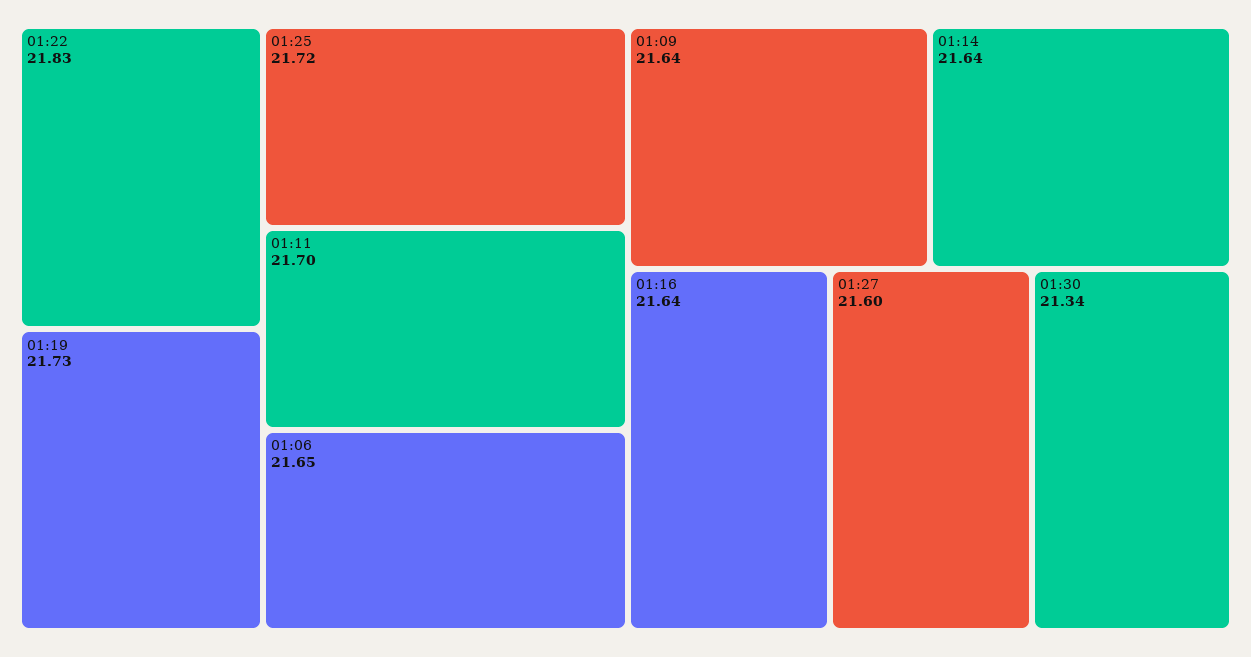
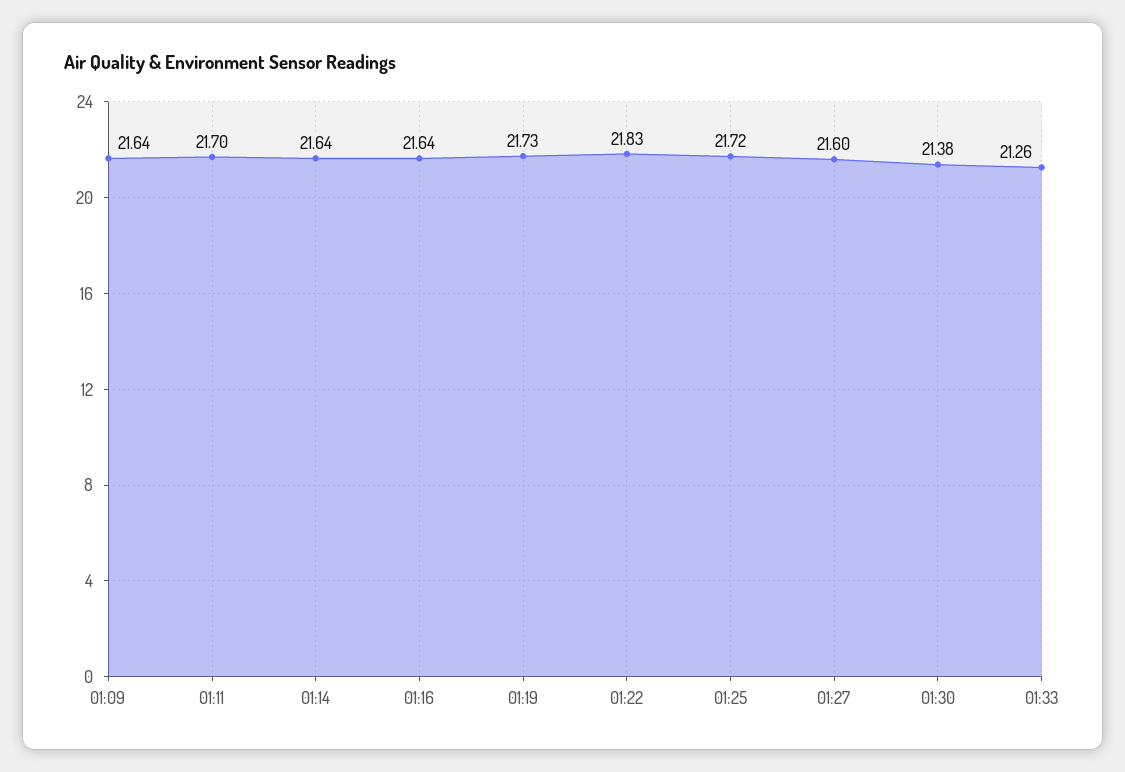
01:06: 21.65 -> none
01:30: 21.34 -> 21.38
01:33: none -> 21.26

